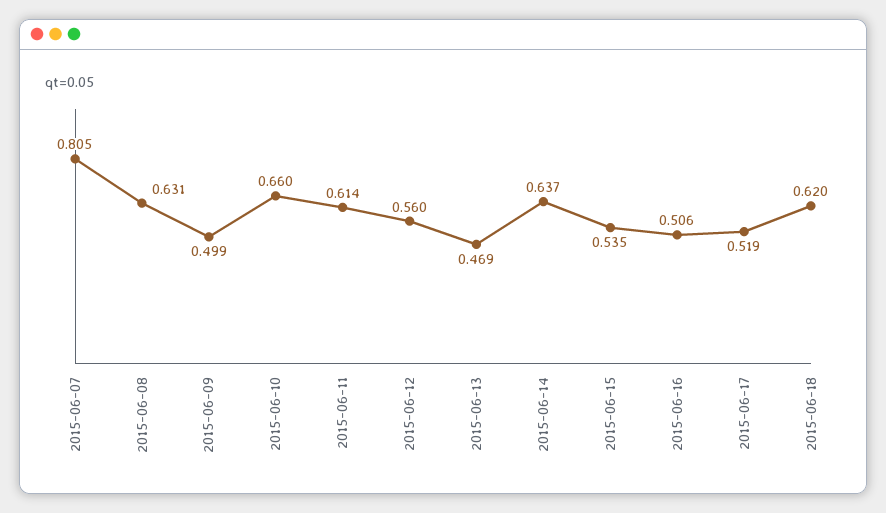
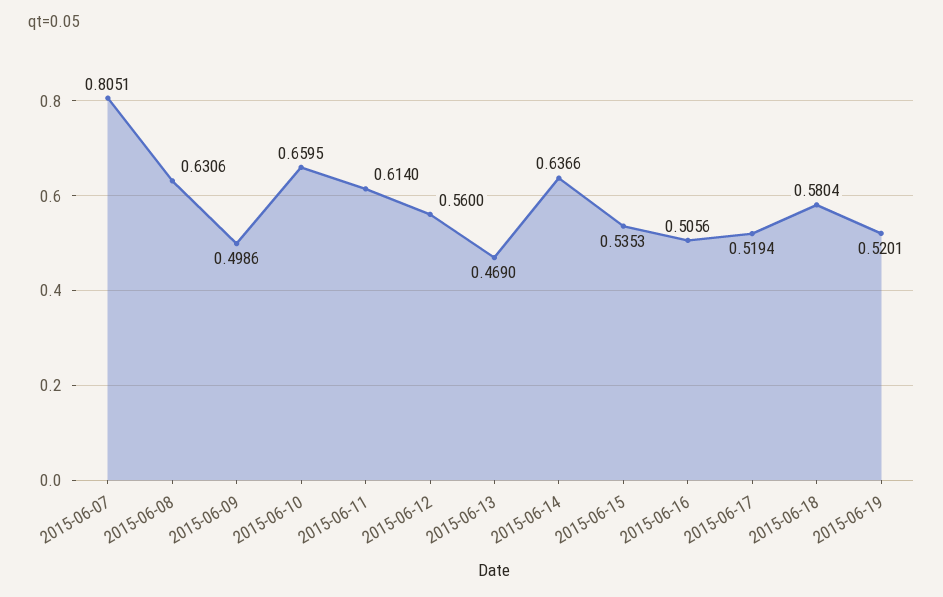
2015-06-18: 0.62 -> 0.5804
2015-06-19: none -> 0.5201

